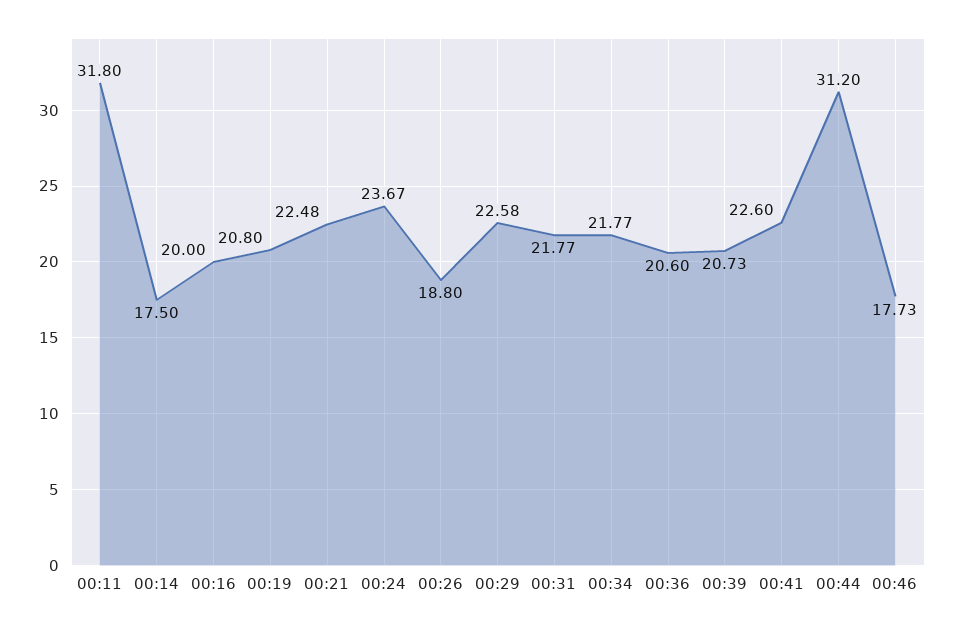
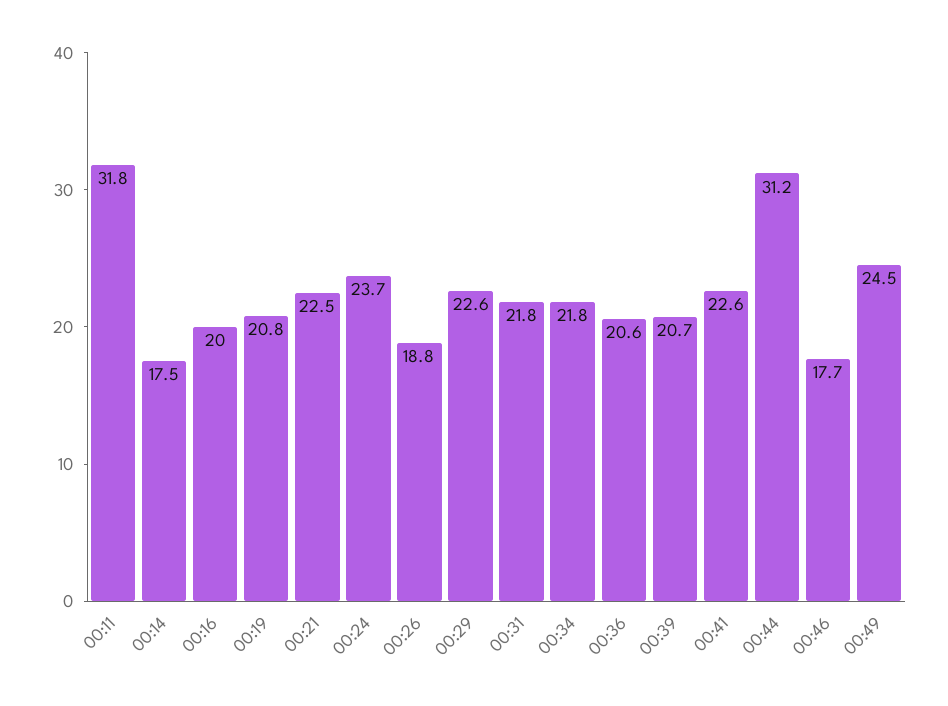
00:49: none -> 24.5

